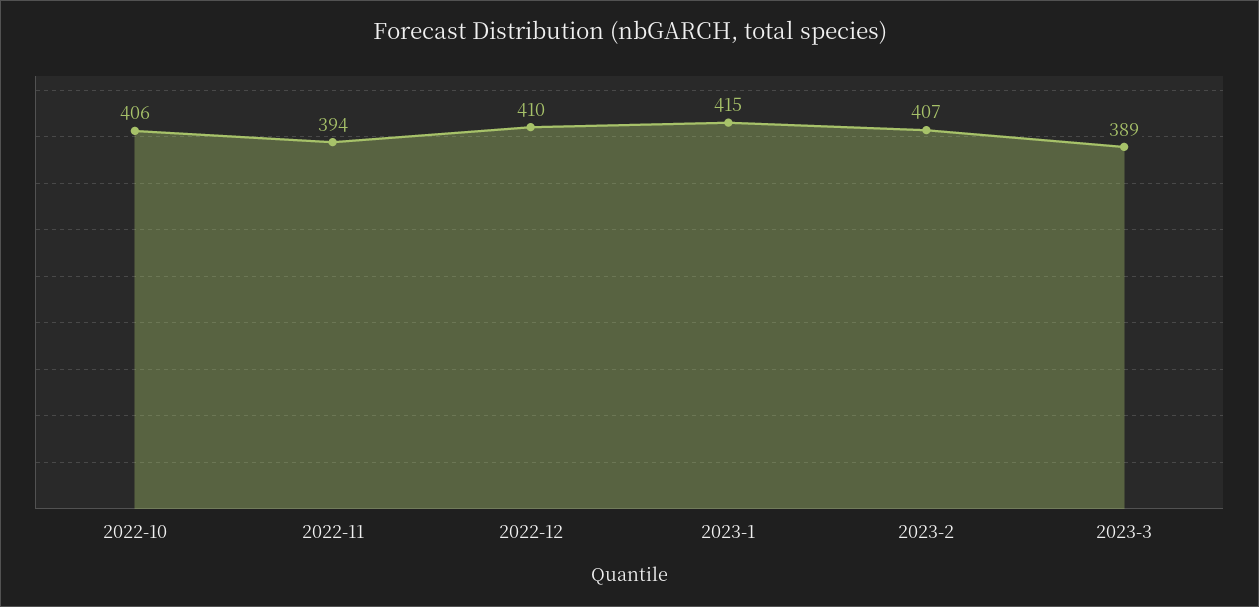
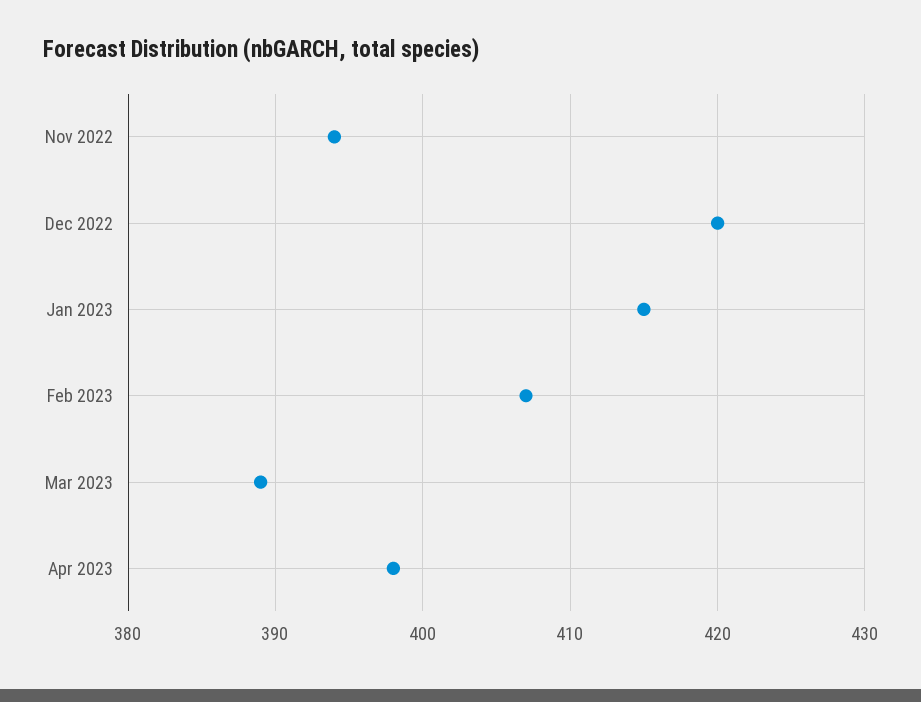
2022-10: 406 -> none
2022-12: 410 -> 420
Apr 2023: none -> 398

